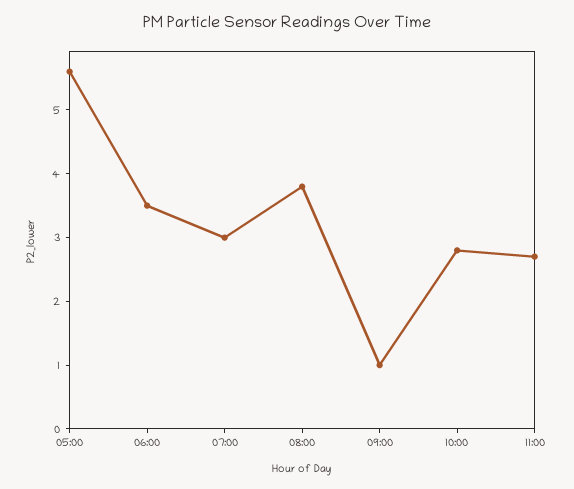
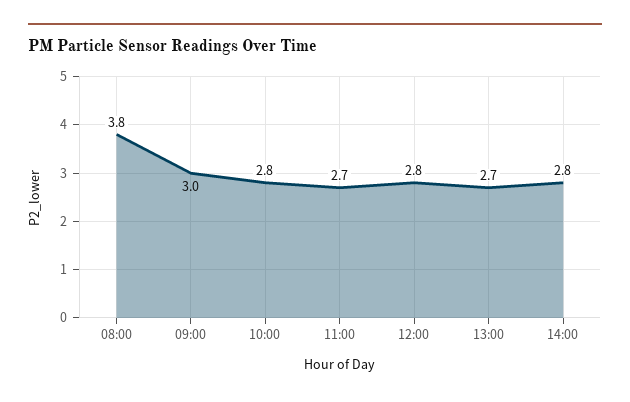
05:00: 5.5 -> none
06:00: 3.5 -> none
07:00: 3 -> none
09:00: 1 -> 3
12:00: none -> 2.8
13:00: none -> 2.7
14:00: none -> 2.8

